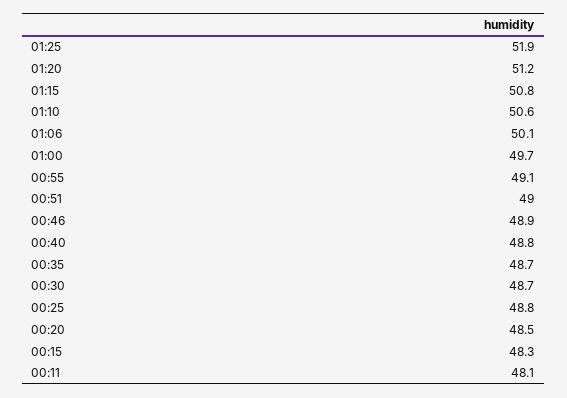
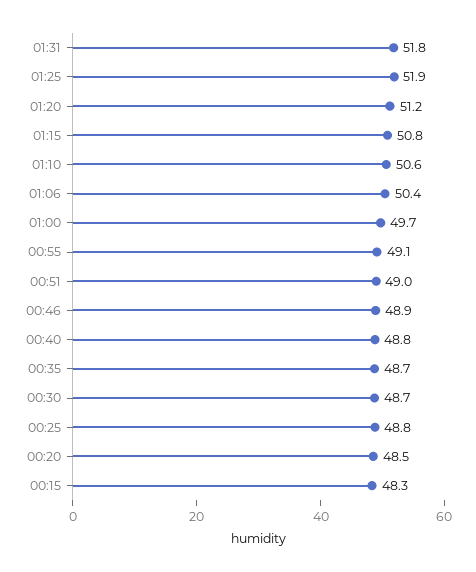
01:06: 50.1 -> 50.4
00:11: 48.1 -> none
01:31: none -> 51.8

